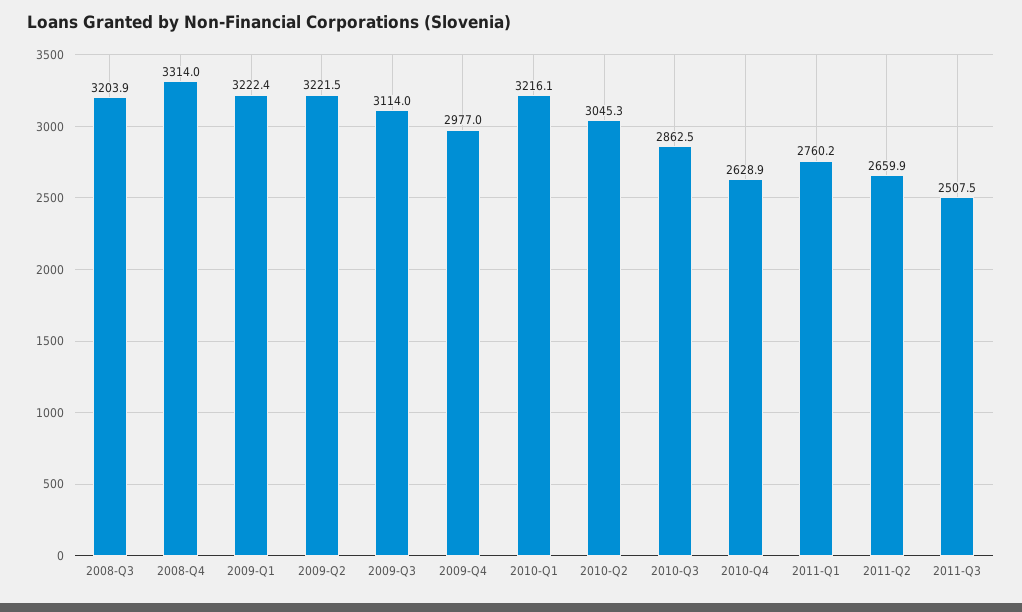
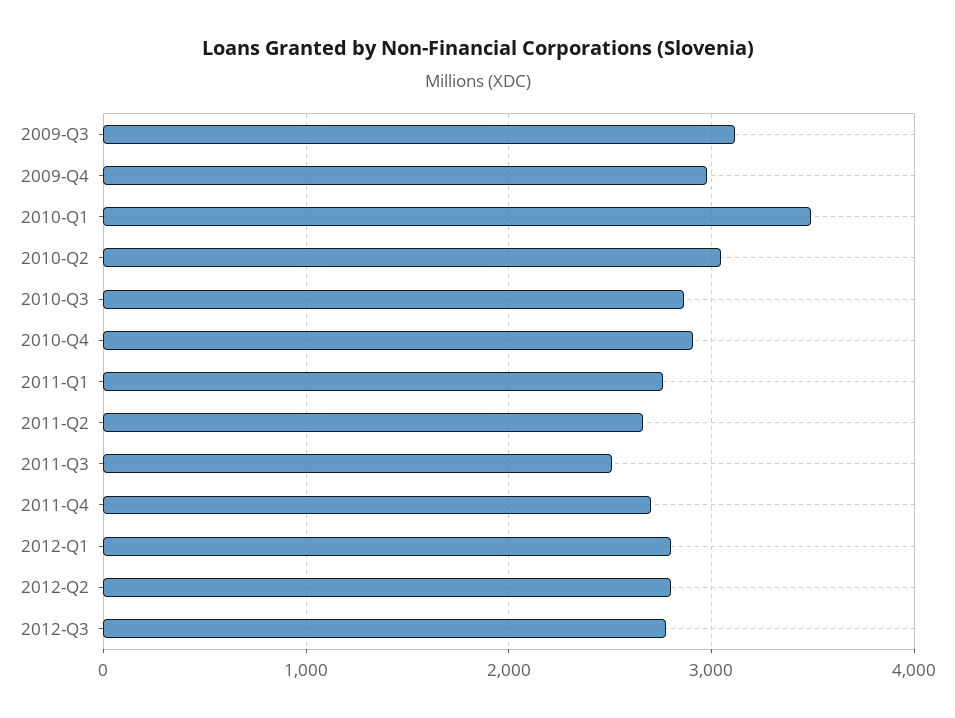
2008-Q3: 3203.9 -> none
2008-Q4: 3314 -> none
2009-Q1: 3222.4 -> none
2009-Q2: 3221.5 -> none
2010-Q1: 3216.1 -> 3500
2010-Q4: 2628.9 -> 2900
2011-Q4: none -> 2700
2012-Q1: none -> 2800
2012-Q2: none -> 2800
2012-Q3: none -> 2800

